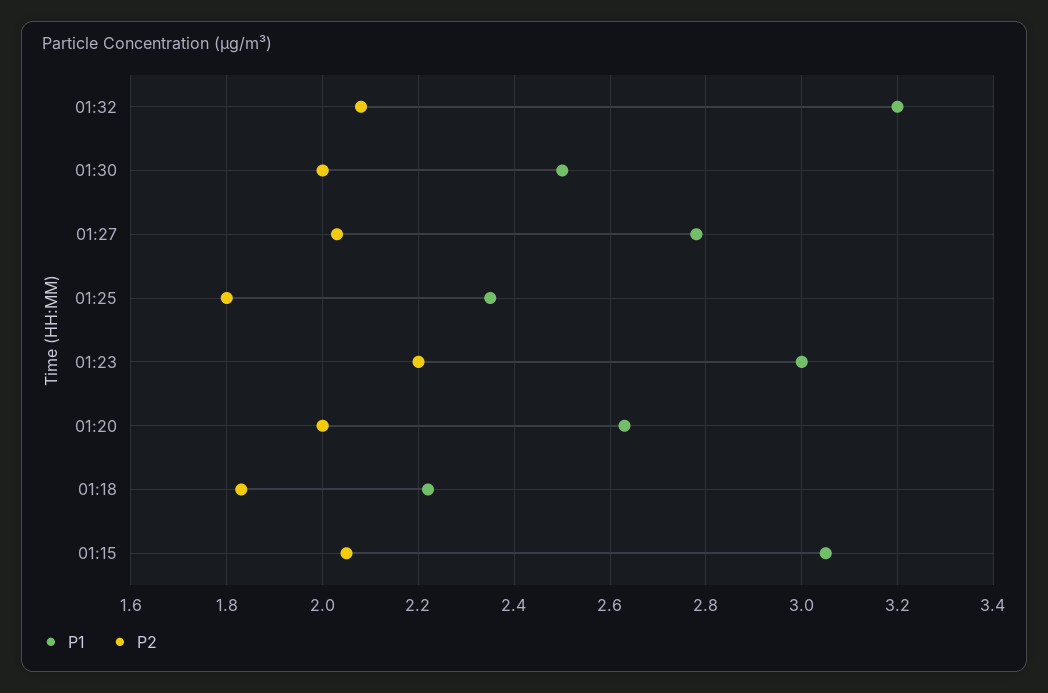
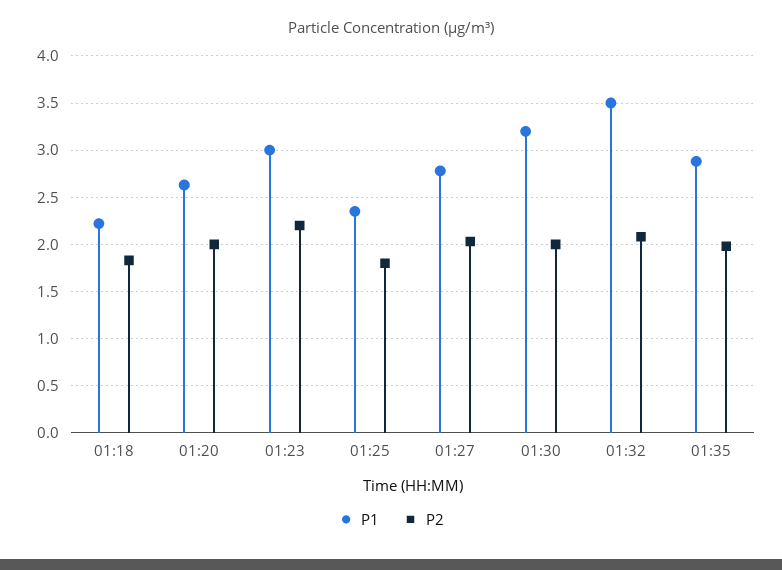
P1, 01:32: 3.2 -> 3.5
P1, 01:30: 2.5 -> 3.2
P1, 01:15: 3.05 -> none
P2, 01:15: 2.05 -> none
P1, 01:35: none -> 2.9
P2, 01:35: none -> 2

